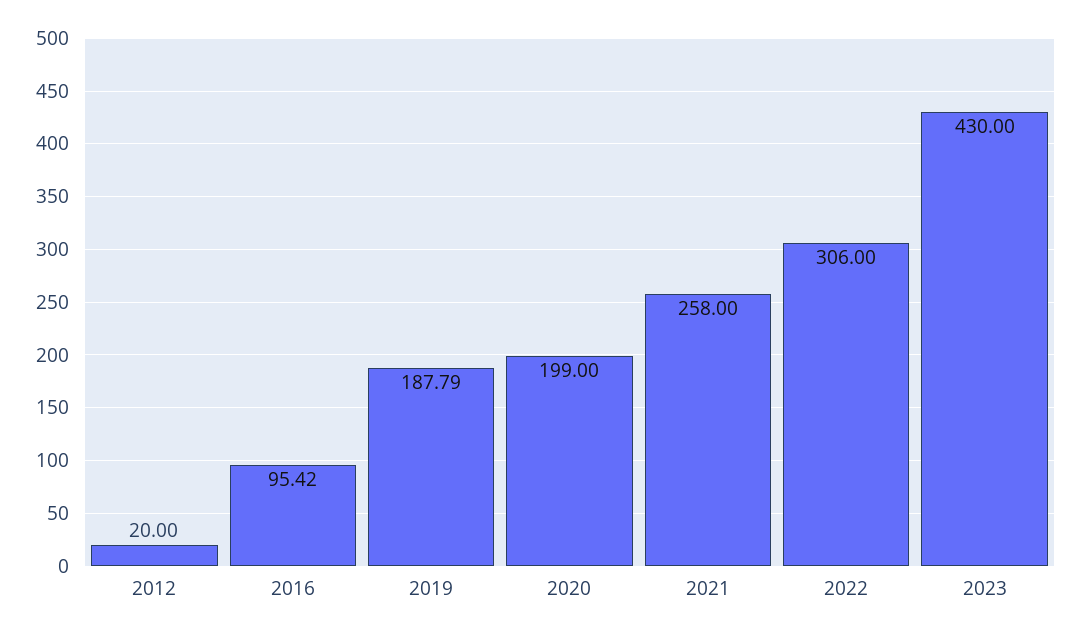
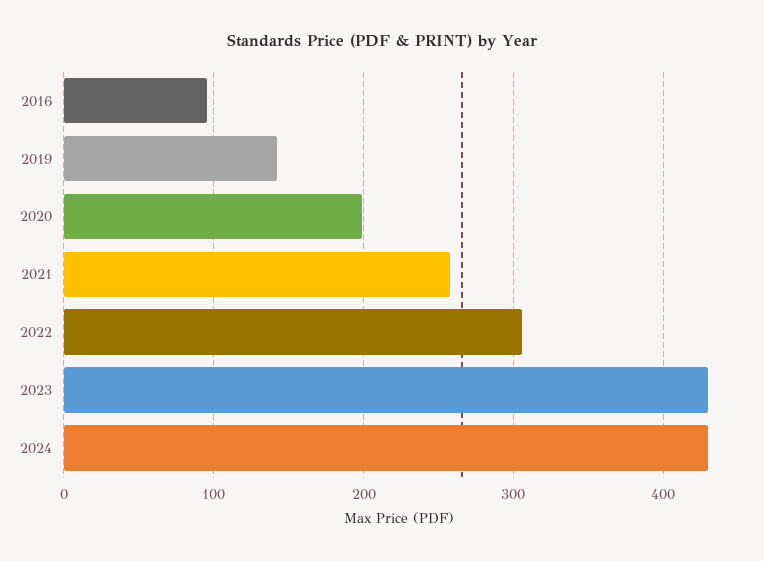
2012: 20 -> none
2019: 187.79 -> 140
2024: none -> 430

